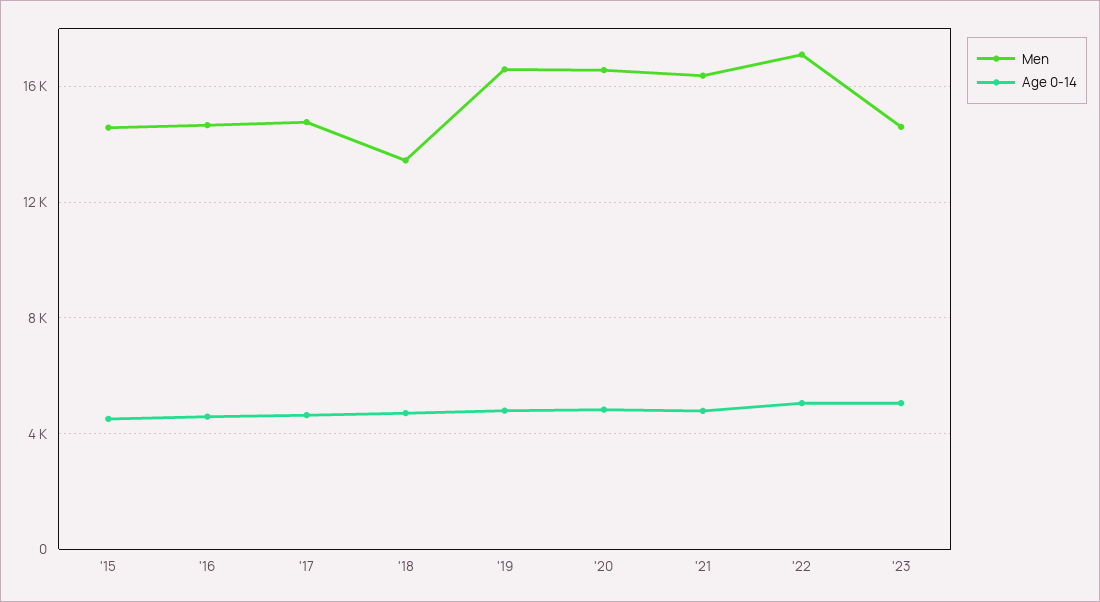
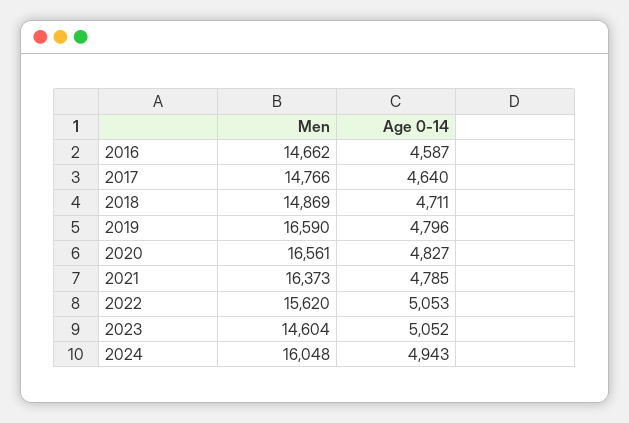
Men, '15: 14500 -> none
Age 0-14, '15: 4500 -> none
Men, '18: 13500 -> 14869
Men, '22: 17000 -> 15620
Men, 2024: none -> 16048
Age 0-14, 2024: none -> 4943

